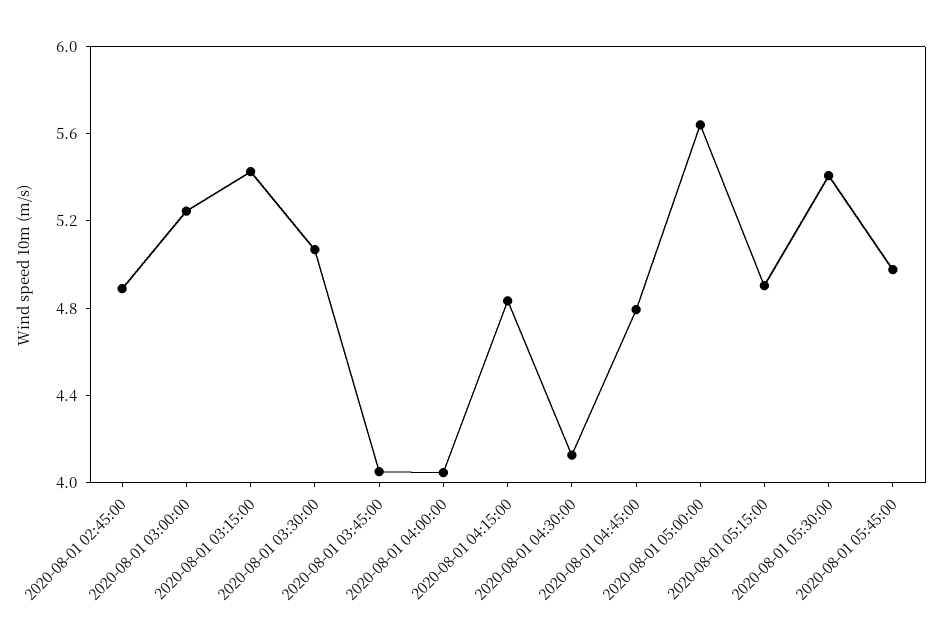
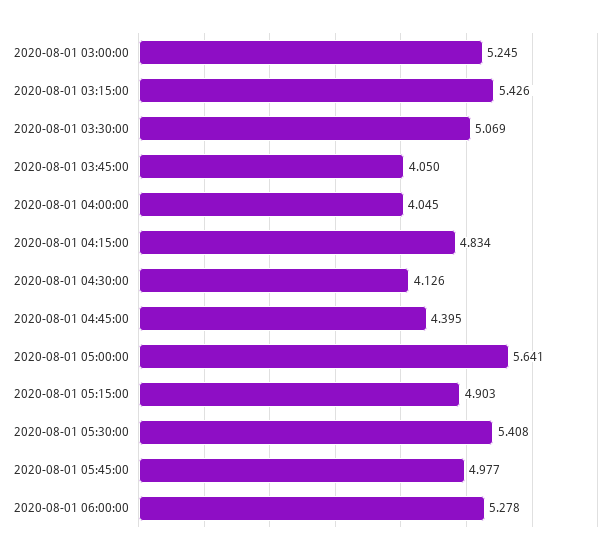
2020-08-01 02:45:00: 4.9 -> none
2020-08-01 04:45:00: 4.8 -> 4.395
2020-08-01 06:00:00: none -> 5.278

